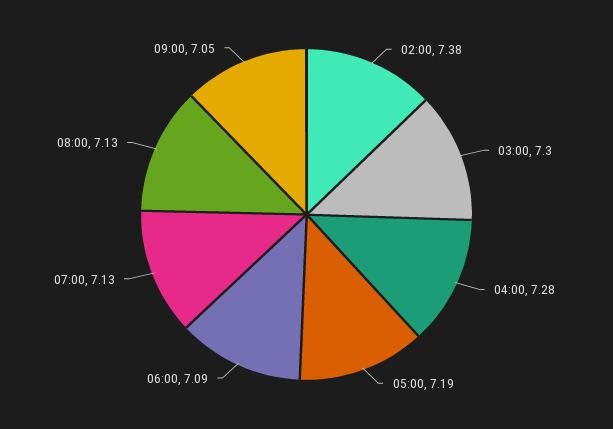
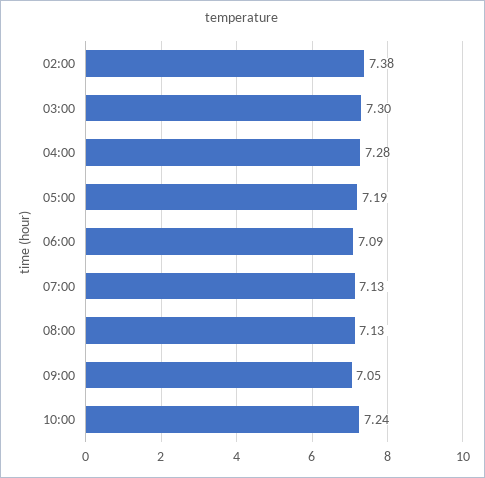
10:00: none -> 7.24

